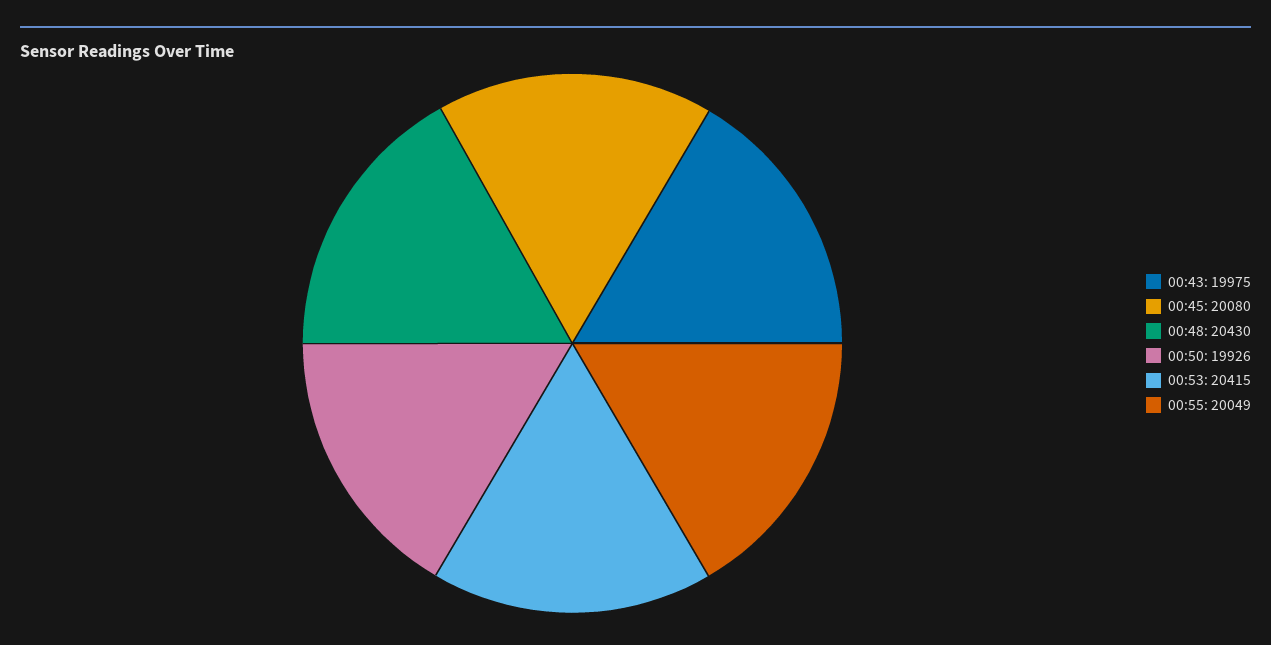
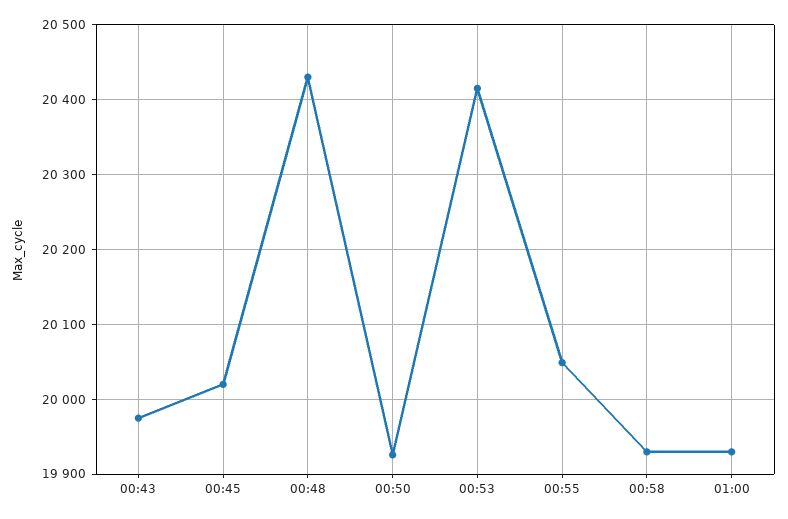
00:45: 20080 -> 20020
00:58: none -> 19930
01:00: none -> 19930

